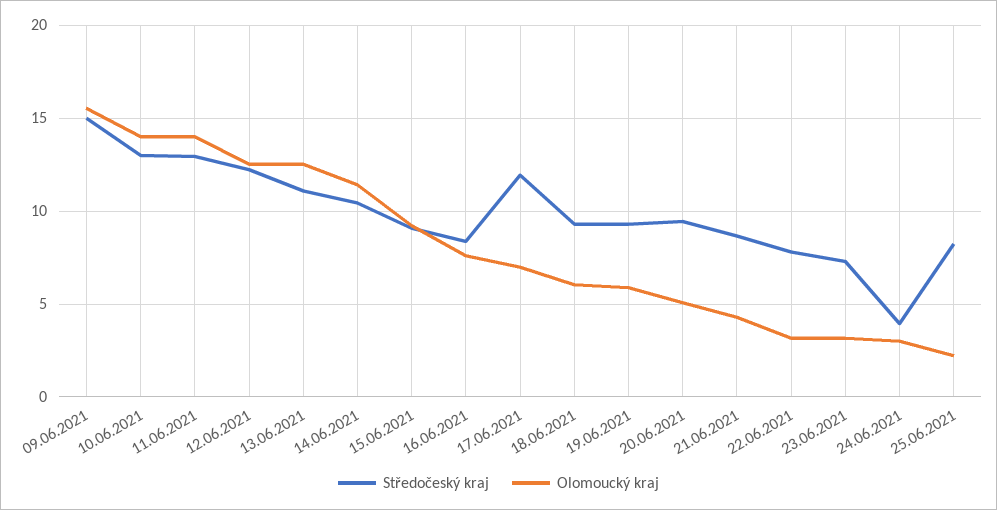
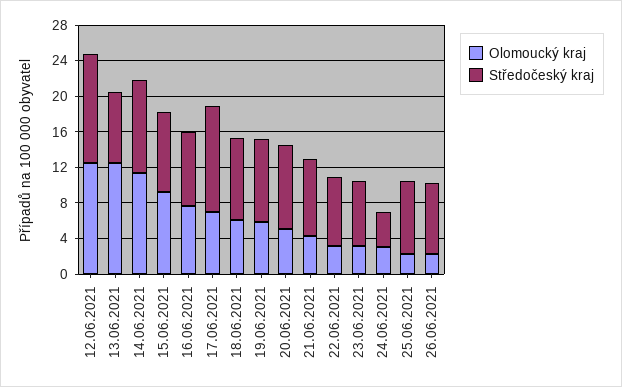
Středočeský kraj, 09.06.2021: 15 -> none
Olomoucký kraj, 09.06.2021: 15.5 -> none
Středočeský kraj, 10.06.2021: 13 -> none
Olomoucký kraj, 10.06.2021: 14 -> none
Středočeský kraj, 11.06.2021: 13 -> none
Olomoucký kraj, 11.06.2021: 14 -> none
Středočeský kraj, 13.06.2021: 11 -> 8
Olomoucký kraj, 26.06.2021: none -> 2
Středočeský kraj, 26.06.2021: none -> 8

